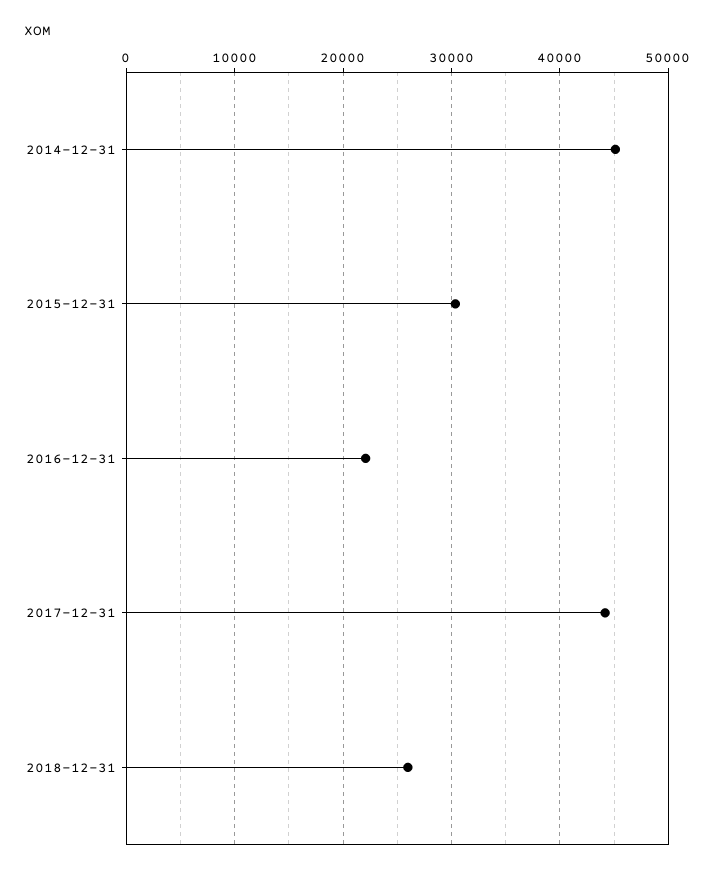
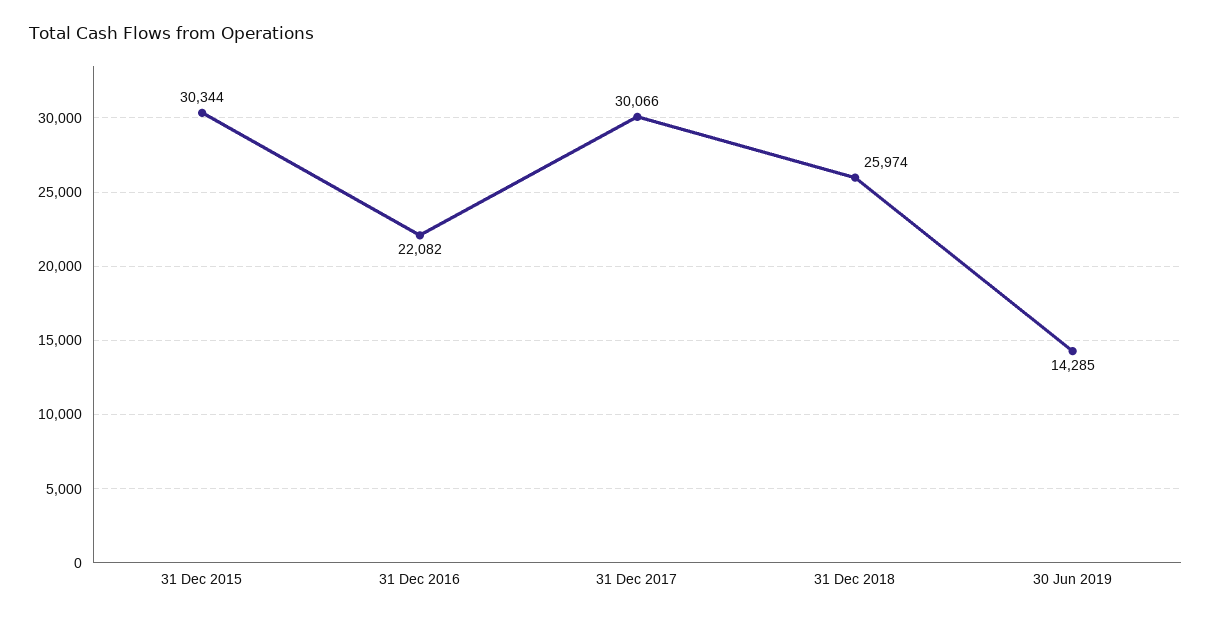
2014-12-31: 45000 -> none
2017-12-31: 44000 -> 30066
30 Jun 2019: none -> 14285

